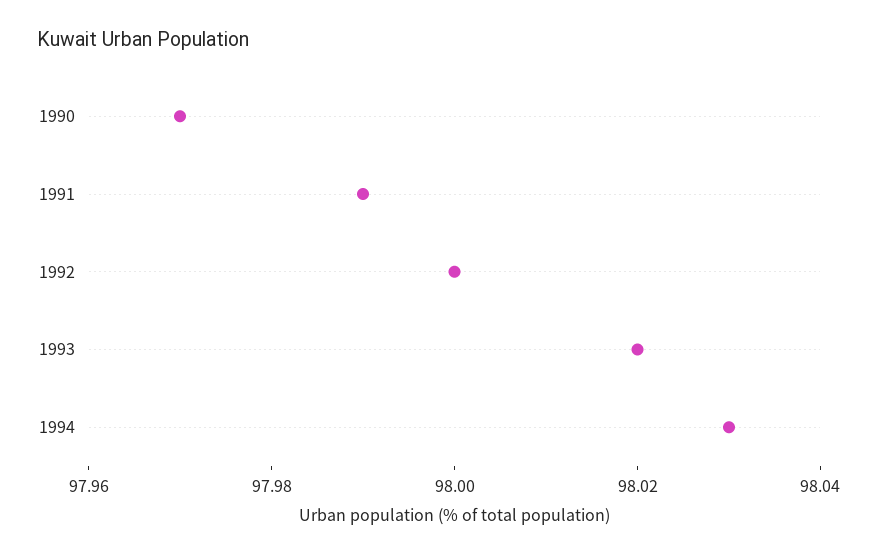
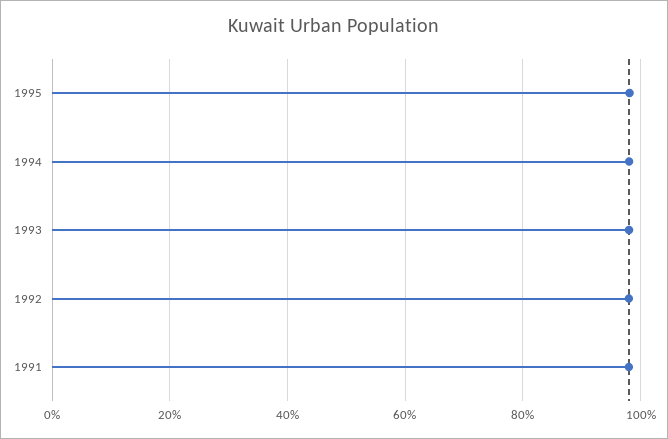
1990: 97.97 -> none
1995: none -> 98

